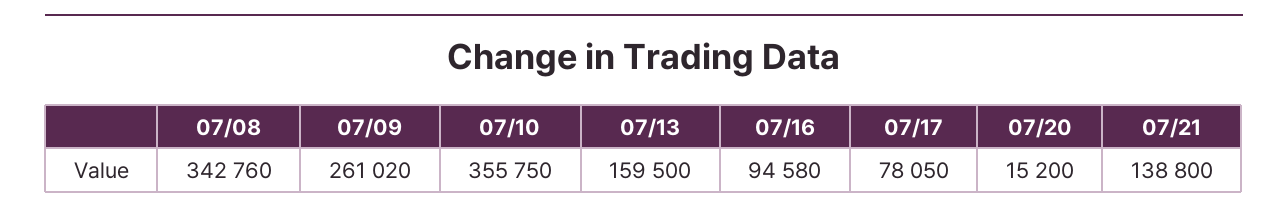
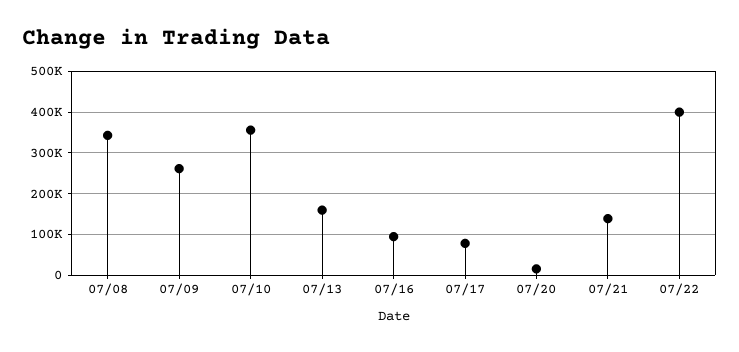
07/22: none -> 400000

